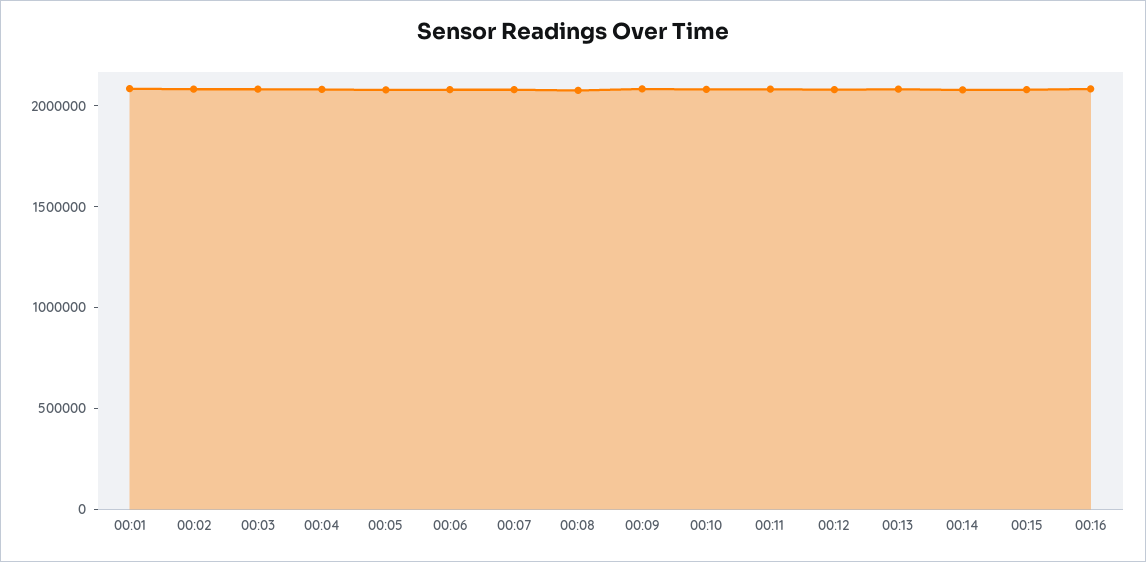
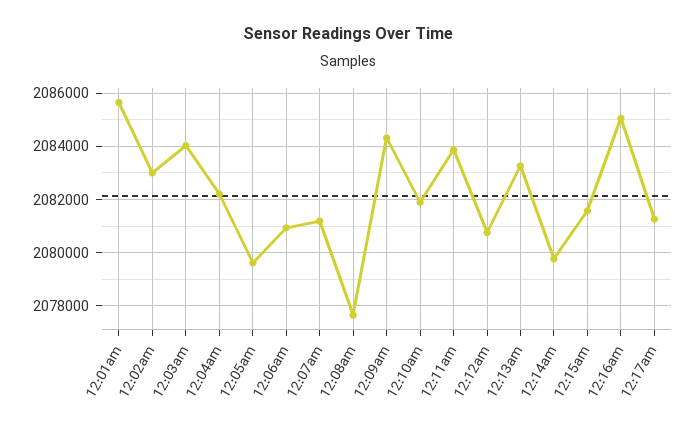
12:17am: none -> 2081250

